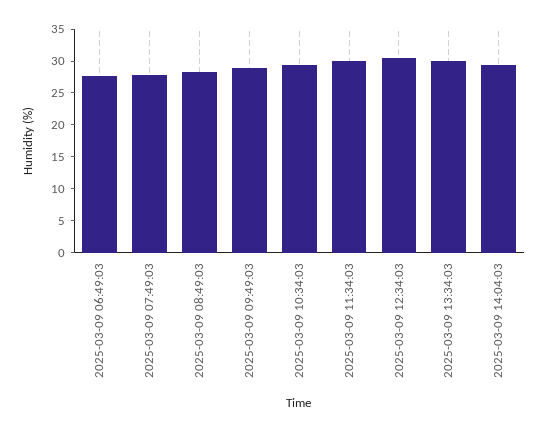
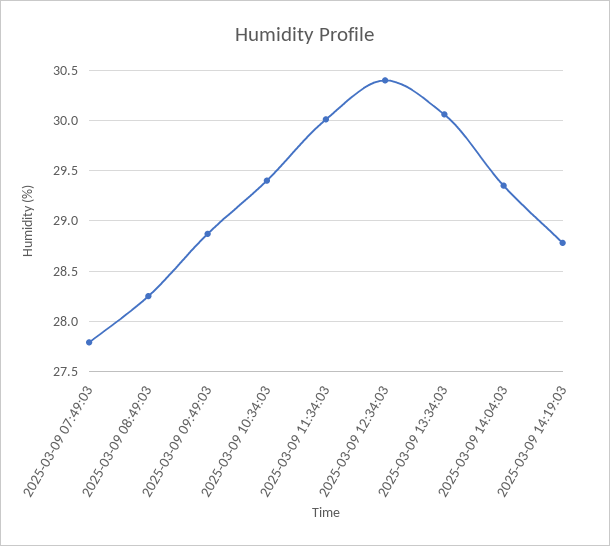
2025-03-09 06:49:03: 27.5 -> none
2025-03-09 14:19:03: none -> 28.8

